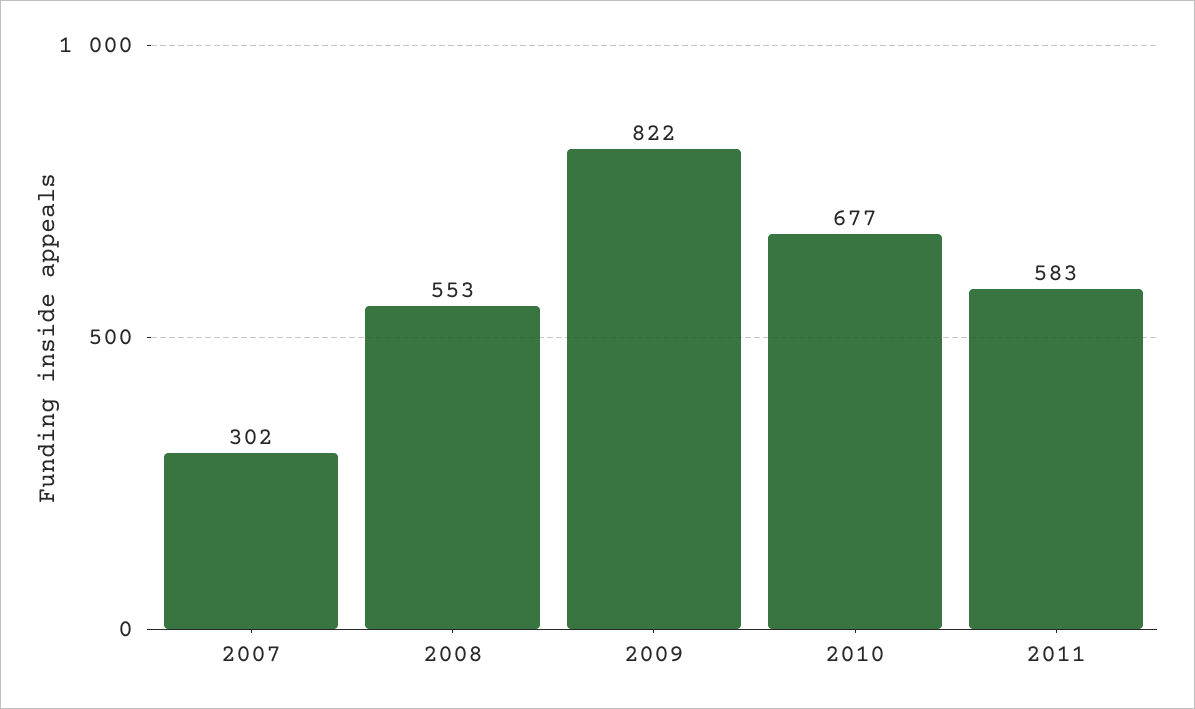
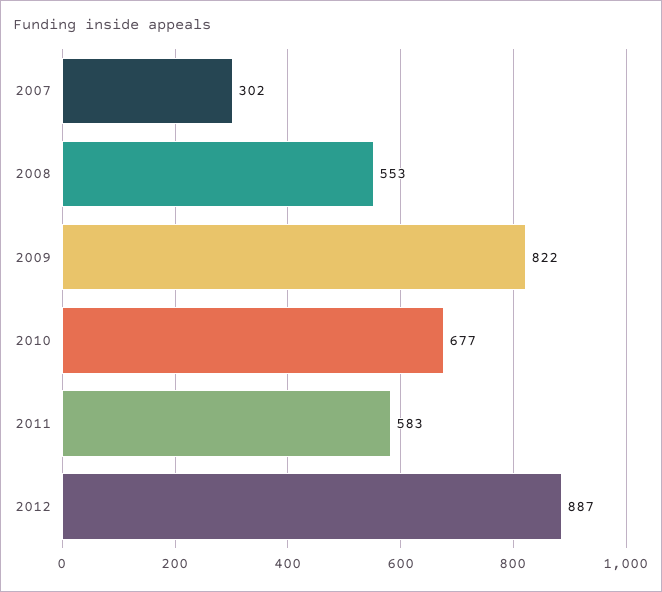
2012: none -> 887

